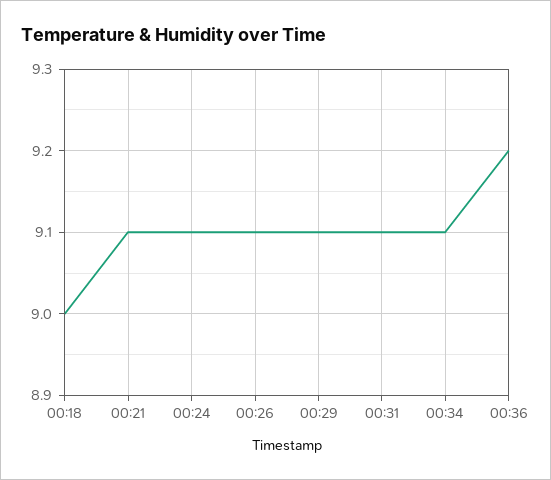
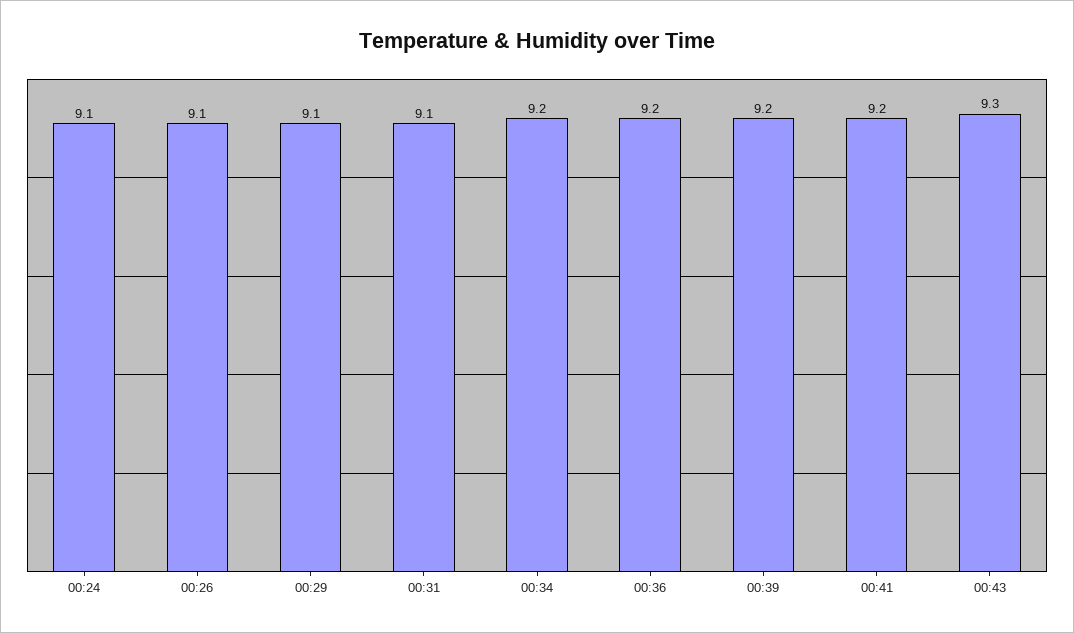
00:18: 9 -> none
00:21: 9.1 -> none
00:34: 9.1 -> 9.2
00:39: none -> 9.2
00:41: none -> 9.2
00:43: none -> 9.3

